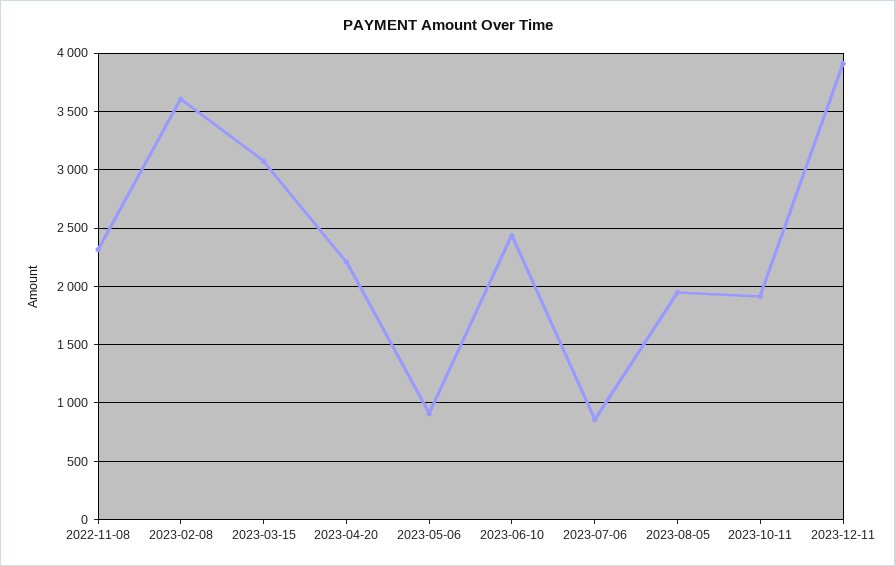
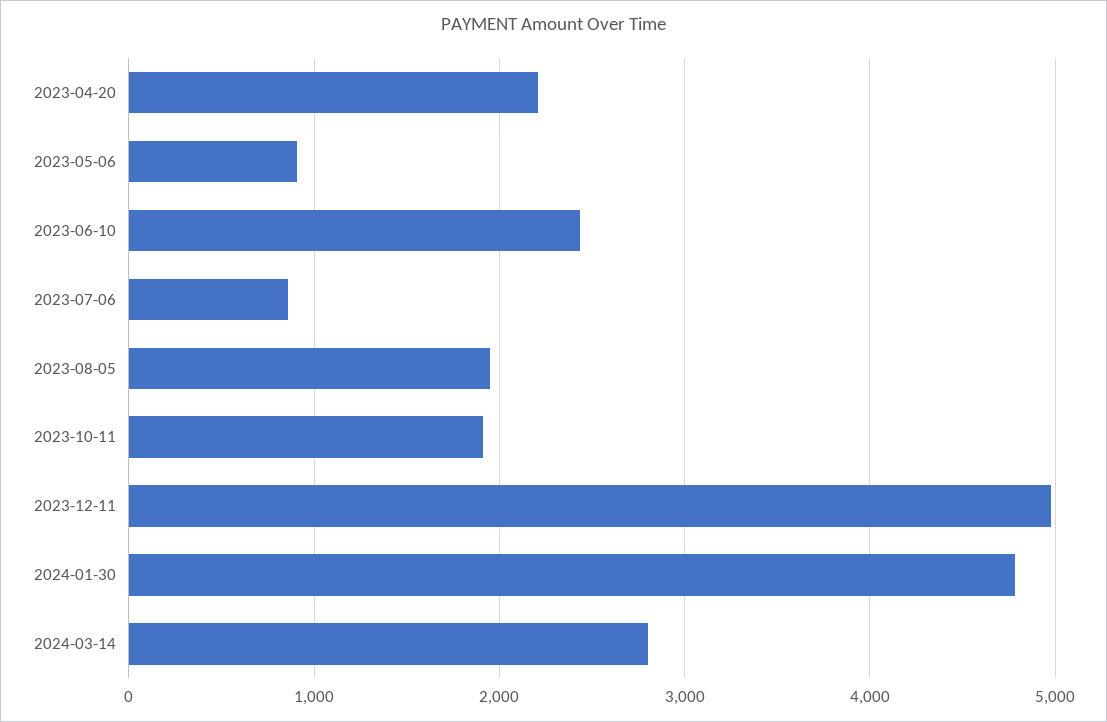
2022-11-08: 2300 -> none
2023-02-08: 3600 -> none
2023-03-15: 3100 -> none
2023-12-11: 3900 -> 5000
2024-01-30: none -> 4800
2024-03-14: none -> 2800

